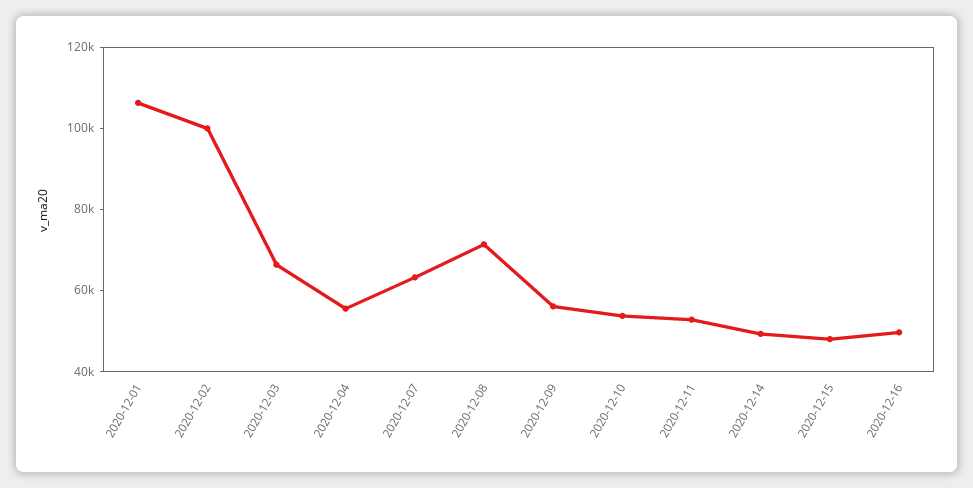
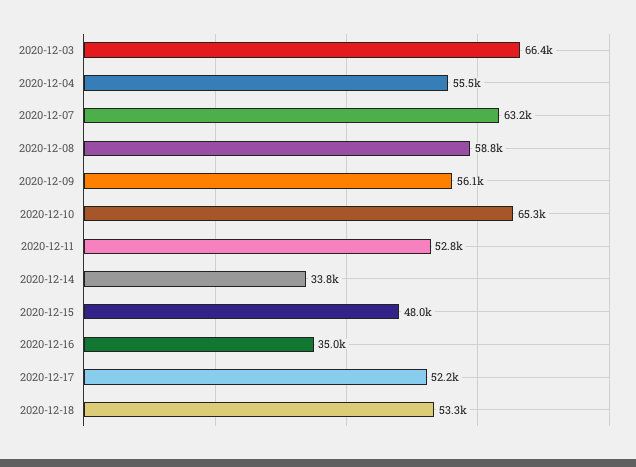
2020-12-01: 105000 -> none
2020-12-02: 100000 -> none
2020-12-08: 70000 -> 58800
2020-12-10: 55000 -> 65300
2020-12-14: 50000 -> 33800
2020-12-16: 50000 -> 35000
2020-12-17: none -> 52200
2020-12-18: none -> 53300

